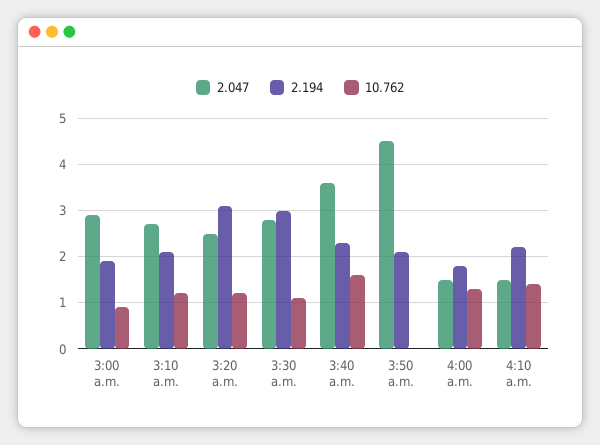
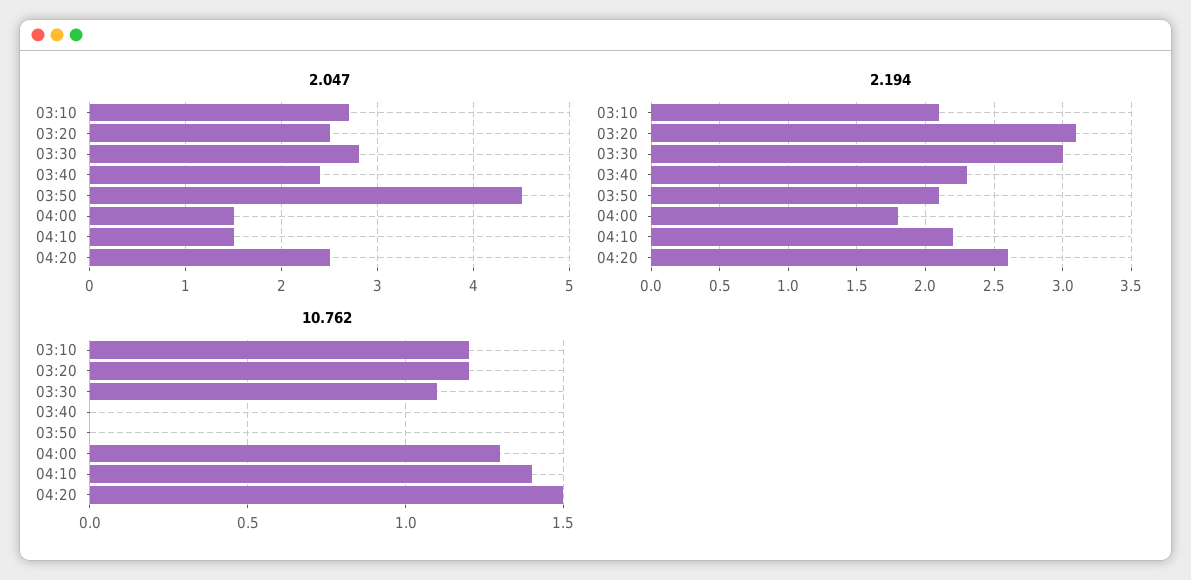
2.047, 3:00 a.m.: 3 -> none
2.194, 3:00 a.m.: 2 -> none
10.762, 3:00 a.m.: 1 -> none
2.047, 3:40 a.m.: 3.5 -> 2.4
10.762, 3:40 a.m.: 1.5 -> 0
2.047, 04:20: none -> 2.5
2.194, 04:20: none -> 2.6
10.762, 04:20: none -> 1.5

